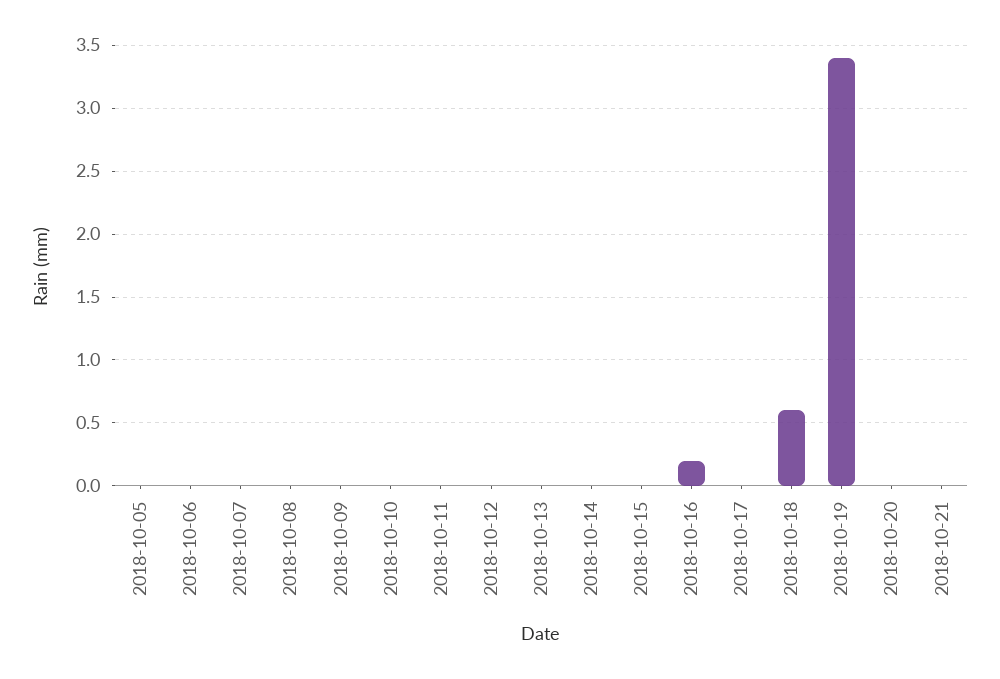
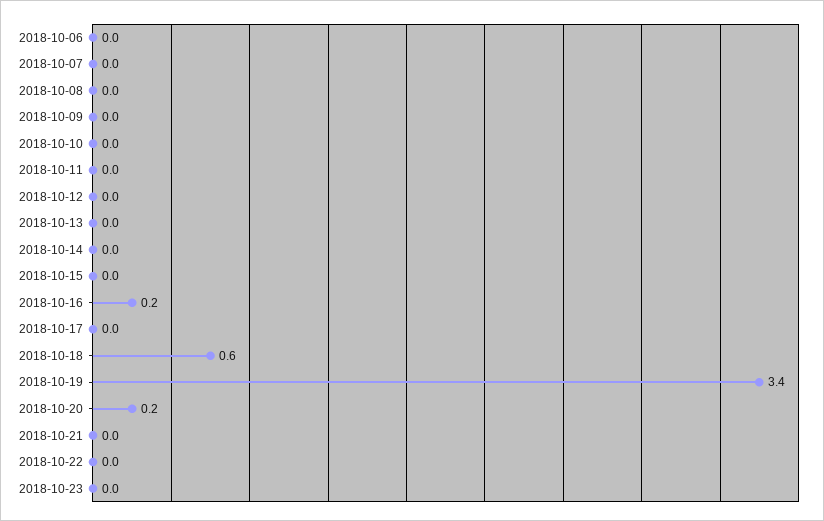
2018-10-05: 0 -> none
2018-10-20: 0 -> 0.2
2018-10-22: none -> 0
2018-10-23: none -> 0

